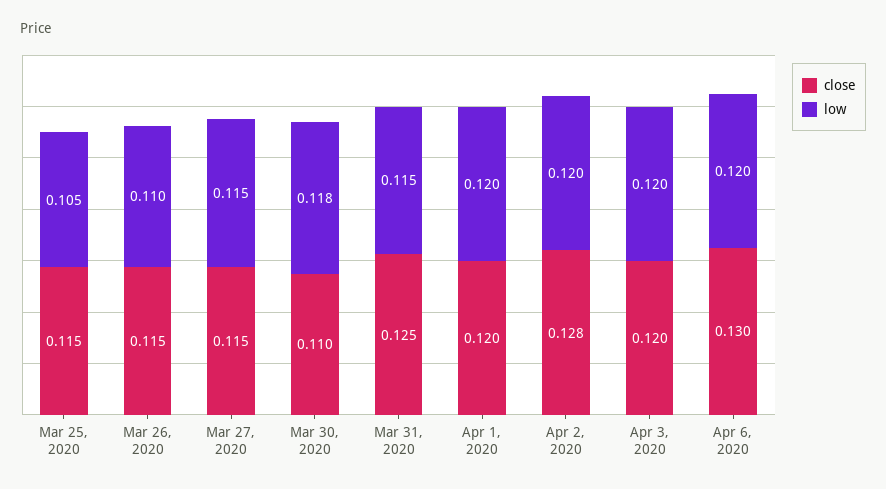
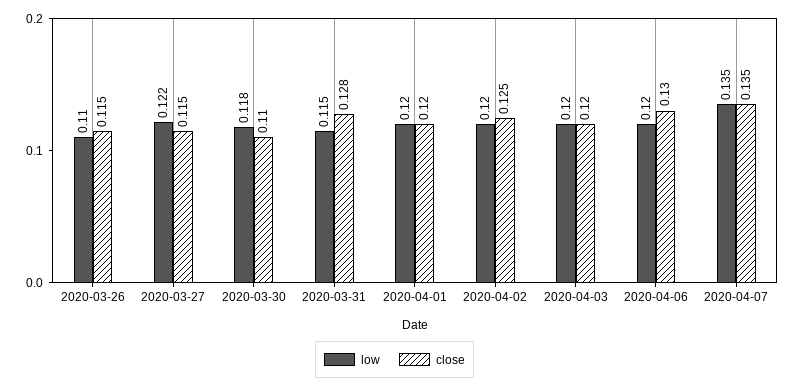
close, Mar 25, 2020: 0.115 -> none
low, Mar 25, 2020: 0.105 -> none
low, Mar 27, 2020: 0.115 -> 0.122
close, Mar 31, 2020: 0.125 -> 0.128
close, Apr 2, 2020: 0.128 -> 0.125
low, 2020-04-07: none -> 0.135
close, 2020-04-07: none -> 0.135

